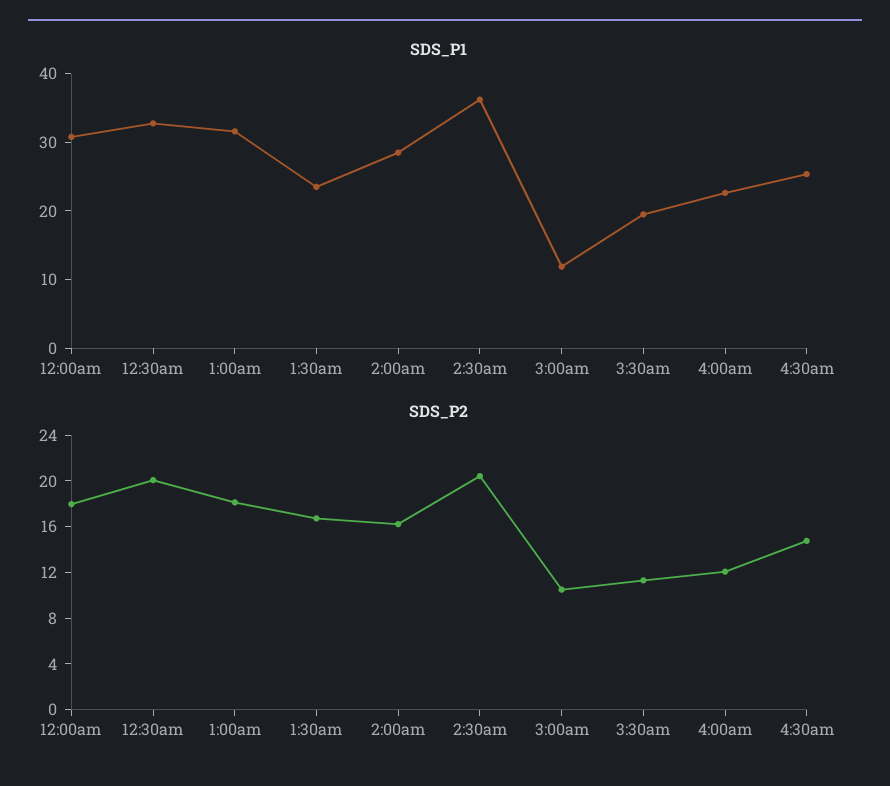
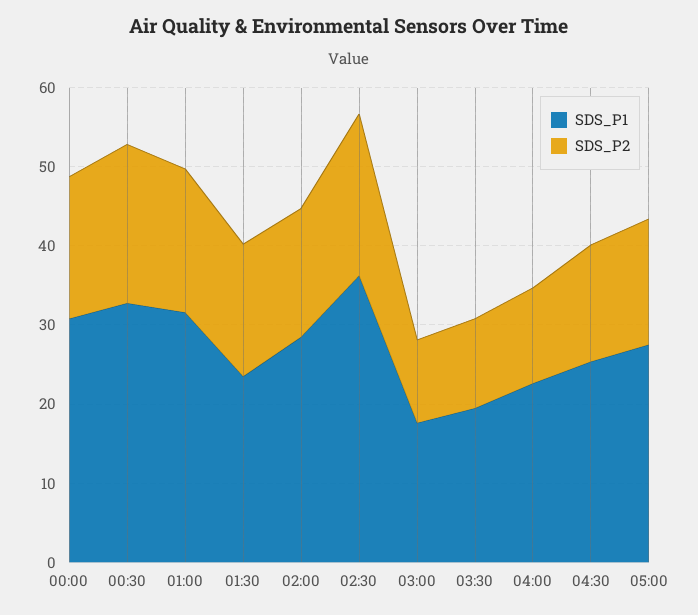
SDS_P1, 3:00am: 12 -> 18
SDS_P1, 05:00: none -> 28
SDS_P2, 05:00: none -> 16

